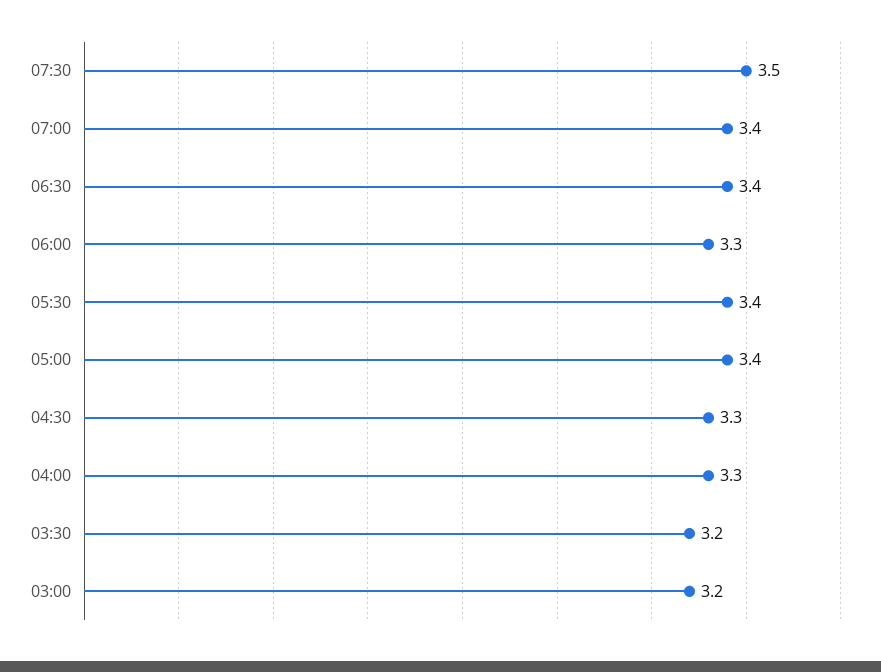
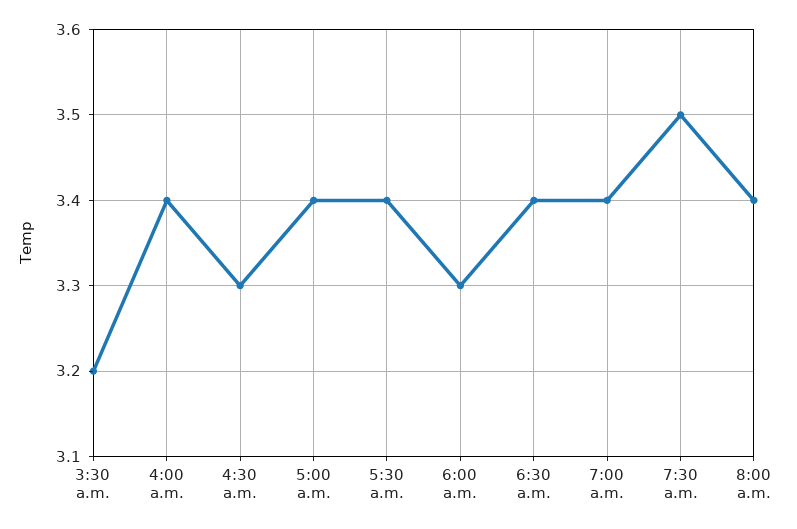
04:00: 3.3 -> 3.4
03:00: 3.2 -> none
8:00 a.m.: none -> 3.4

